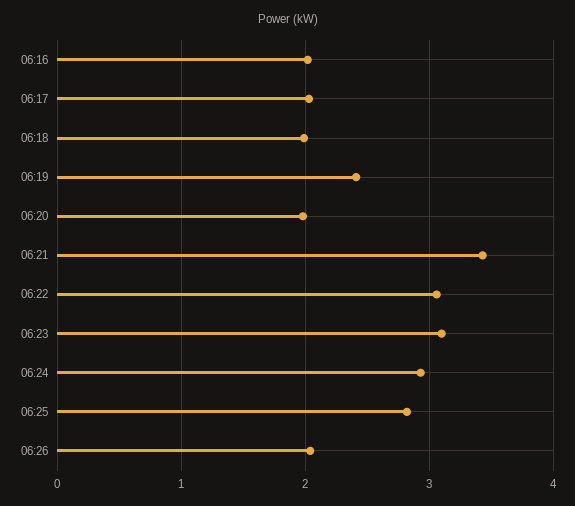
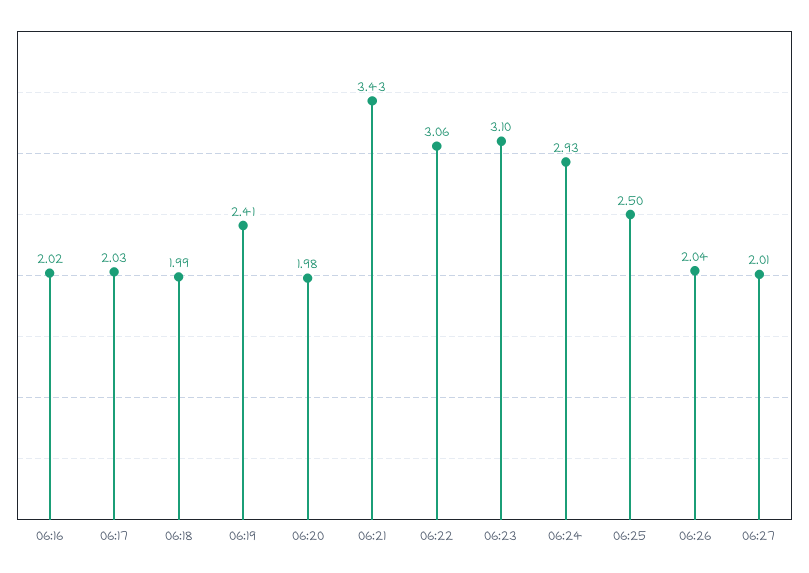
06:25: 2.8 -> 2.5
06:27: none -> 2.01

